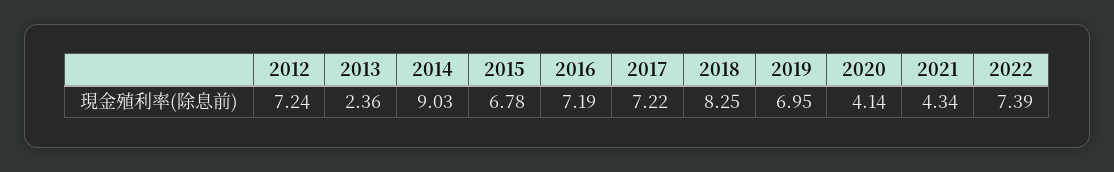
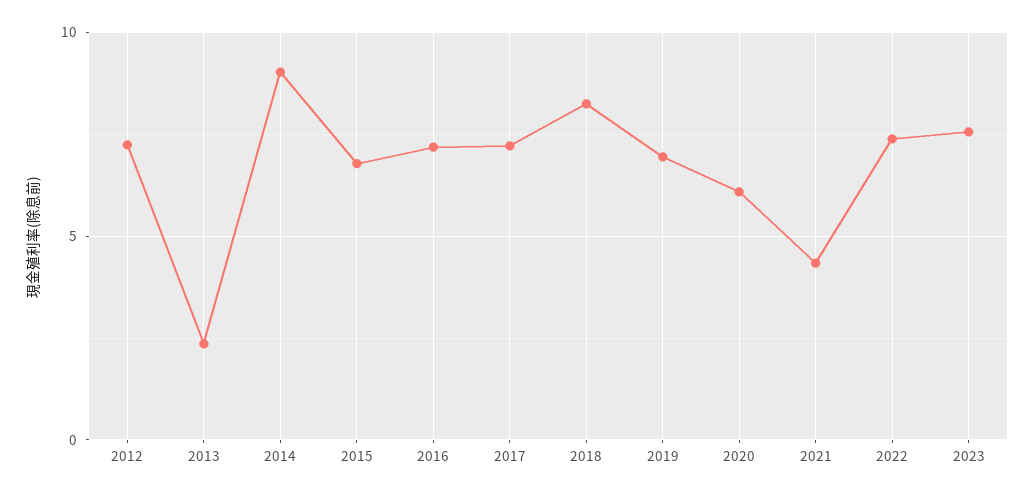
2020: 4.14 -> 6
2023: none -> 7.5

